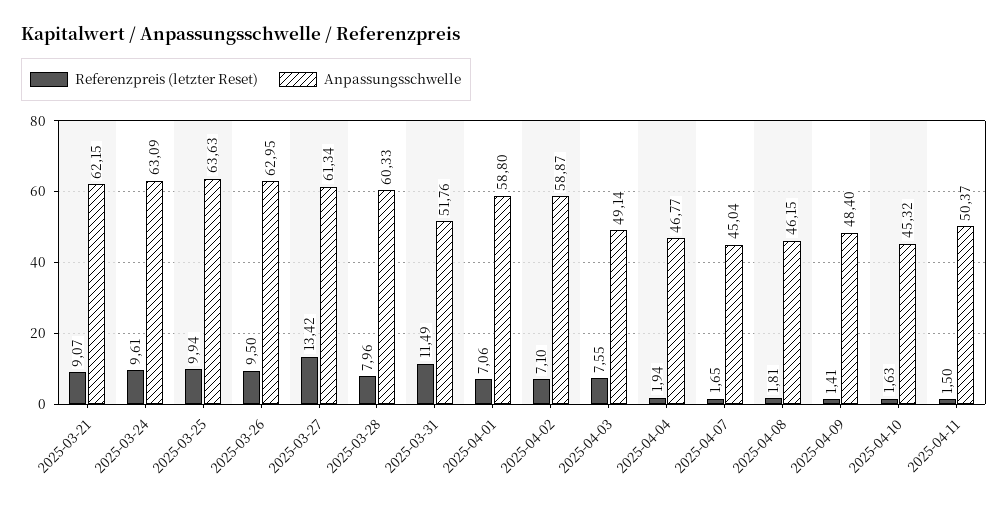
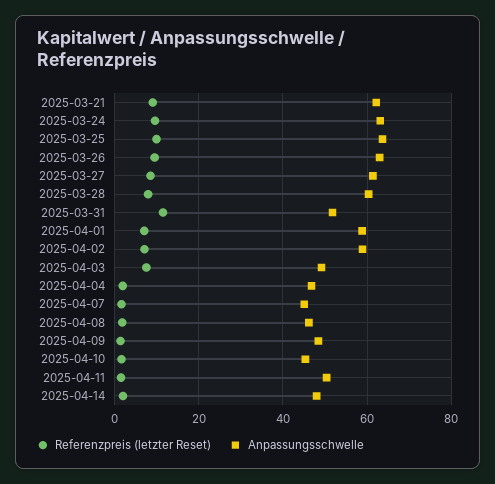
Referenzpreis (letzter Reset), 2025-03-27: 13.42 -> 8
Referenzpreis (letzter Reset), 2025-04-14: none -> 2
Anpassungsschwelle, 2025-04-14: none -> 48

